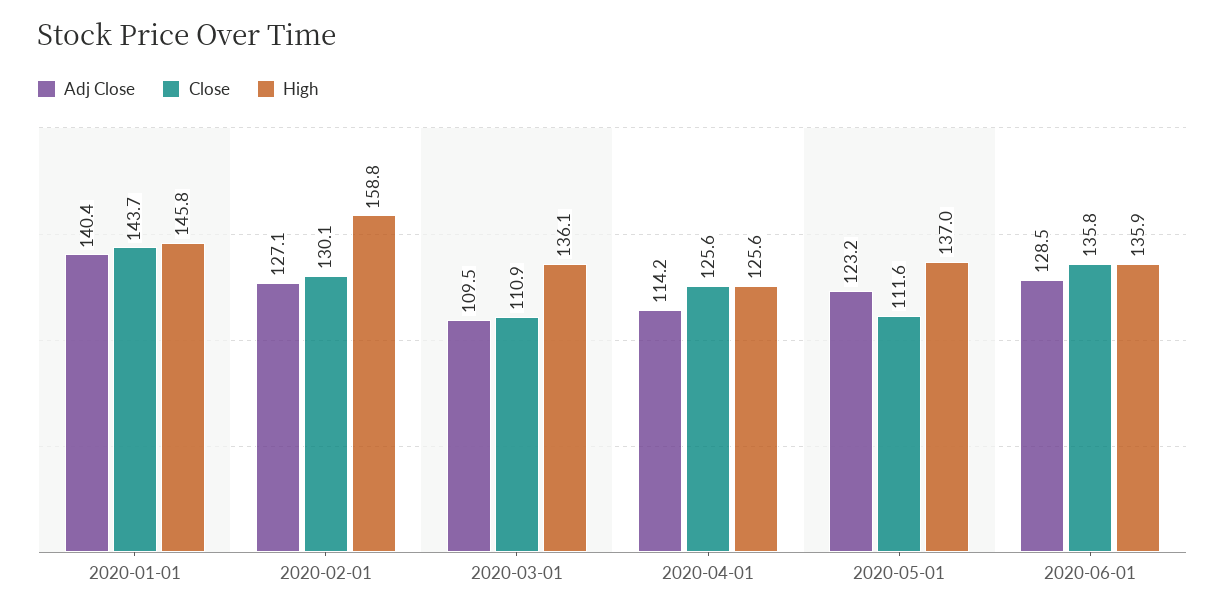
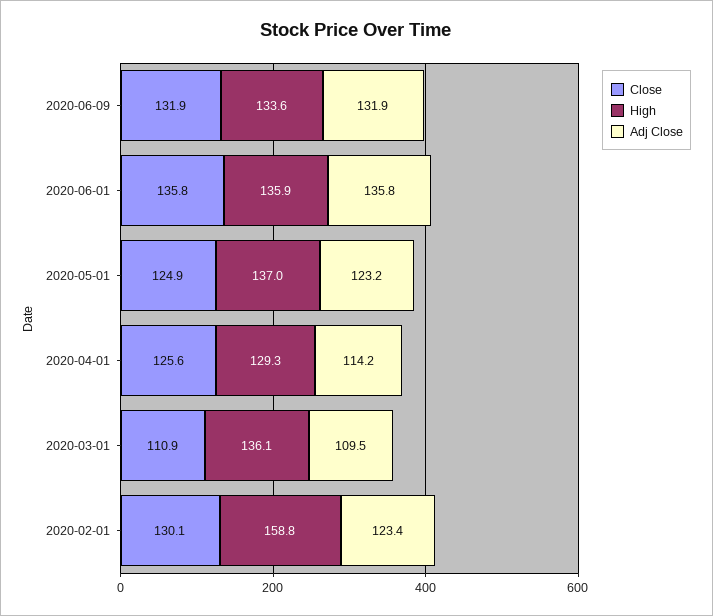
Adj Close, 2020-01-01: 140.4 -> none
Close, 2020-01-01: 143.7 -> none
High, 2020-01-01: 145.8 -> none
Adj Close, 2020-02-01: 127.1 -> 123.4
High, 2020-04-01: 125.6 -> 129.3
Close, 2020-05-01: 111.6 -> 124.9
Adj Close, 2020-06-01: 128.5 -> 135.8
Close, 2020-06-09: none -> 131.9
High, 2020-06-09: none -> 133.6
Adj Close, 2020-06-09: none -> 131.9

